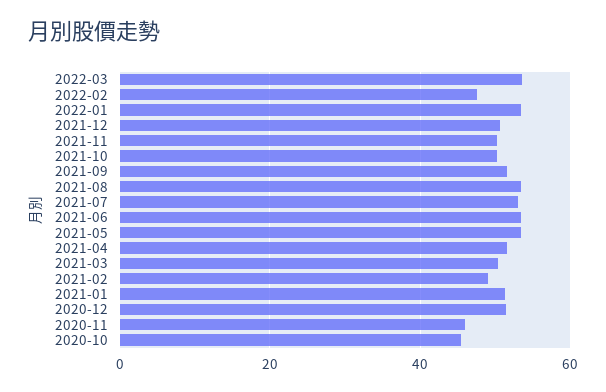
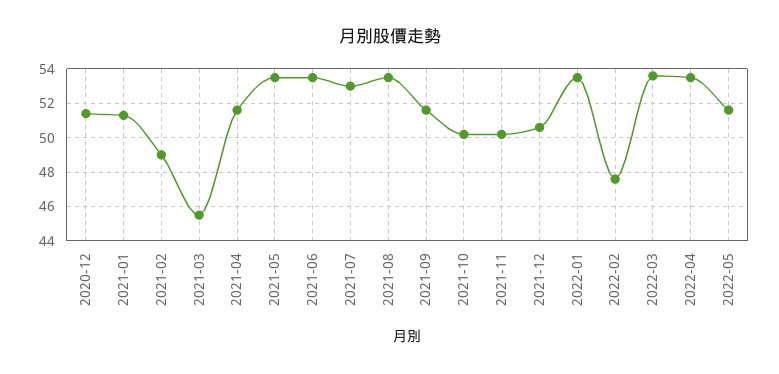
2021-03: 50 -> 45.5
2020-11: 46 -> none
2020-10: 46 -> none
2022-04: none -> 53.5
2022-05: none -> 51.5

